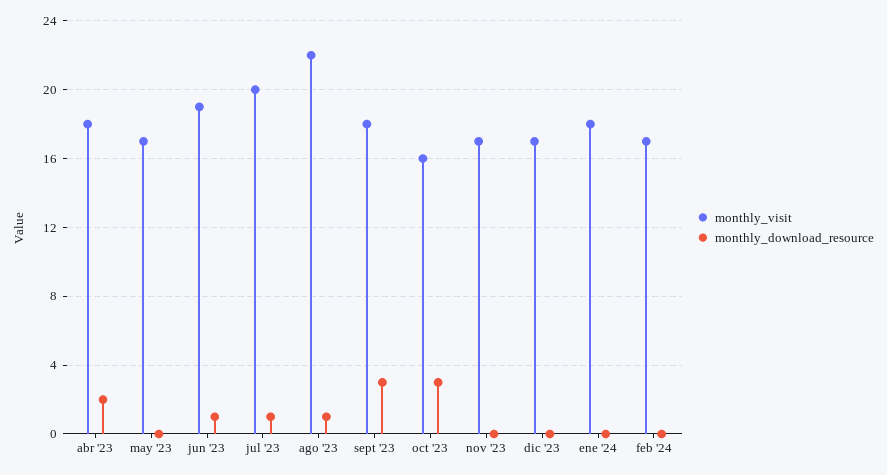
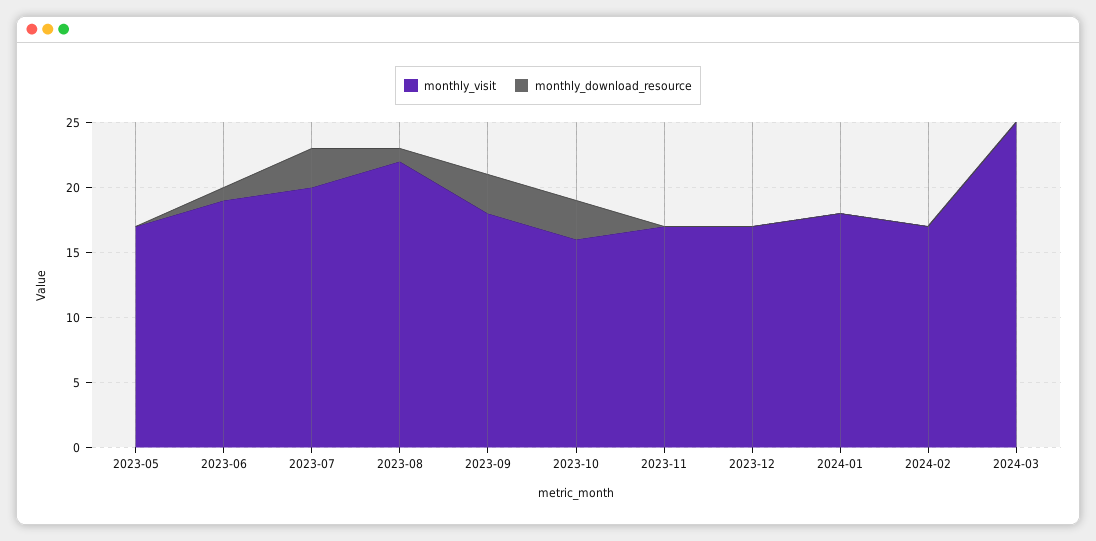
monthly_visit, abr '23: 18 -> none
monthly_download_resource, abr '23: 2 -> none
monthly_download_resource, jul '23: 1 -> 3
monthly_visit, 2024-03: none -> 25
monthly_download_resource, 2024-03: none -> 0

